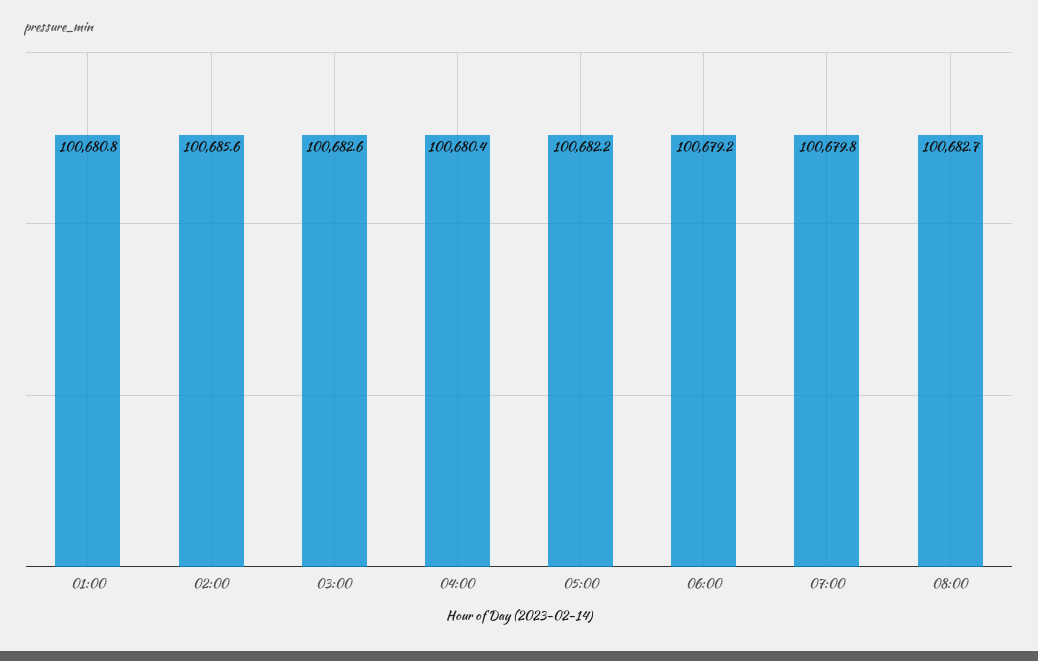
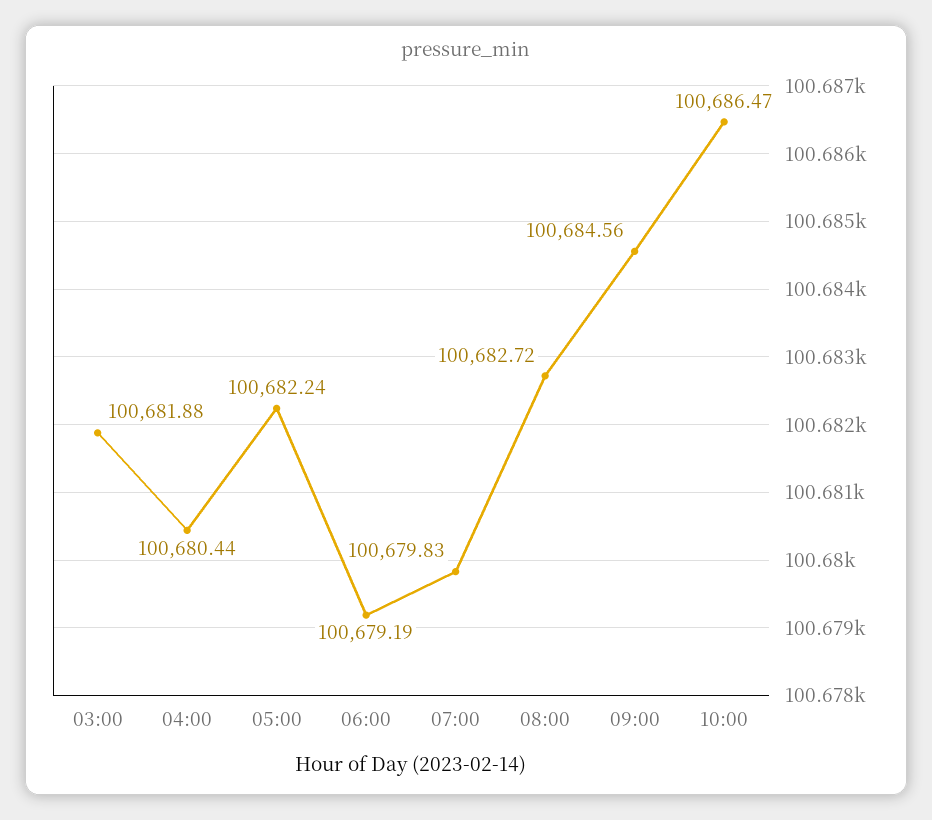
01:00: 100680.8 -> none
02:00: 100685.6 -> none
03:00: 100682.6 -> 100681.88
09:00: none -> 100684.56
10:00: none -> 100686.47

